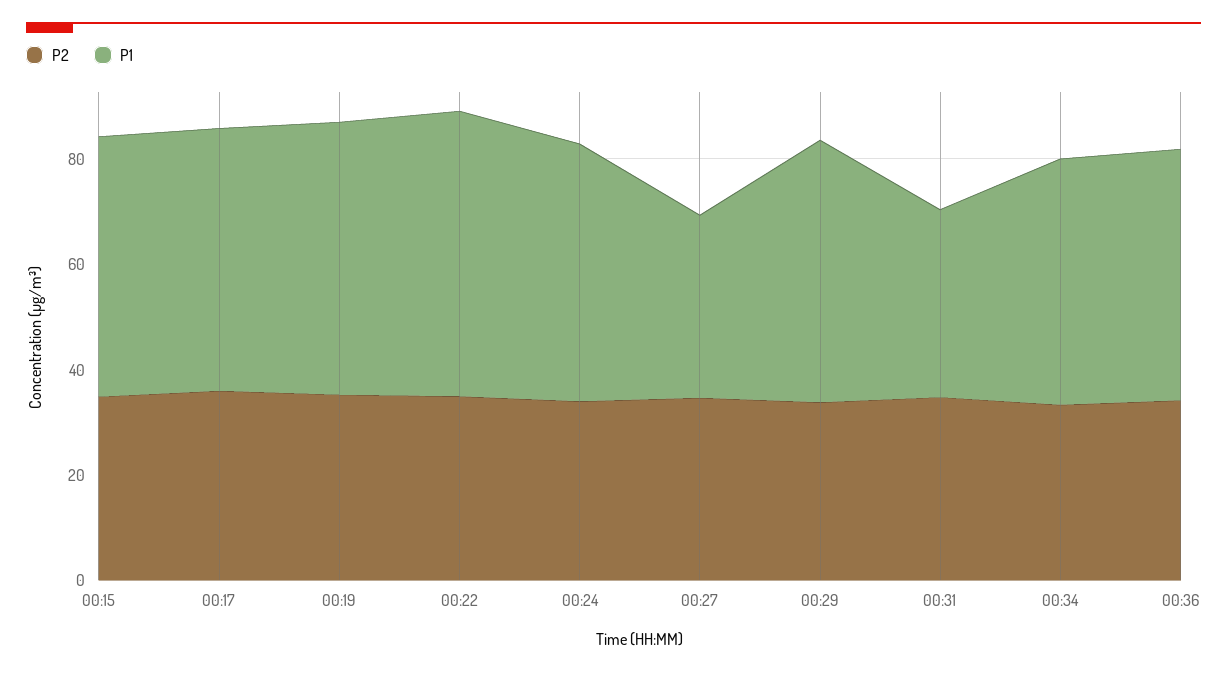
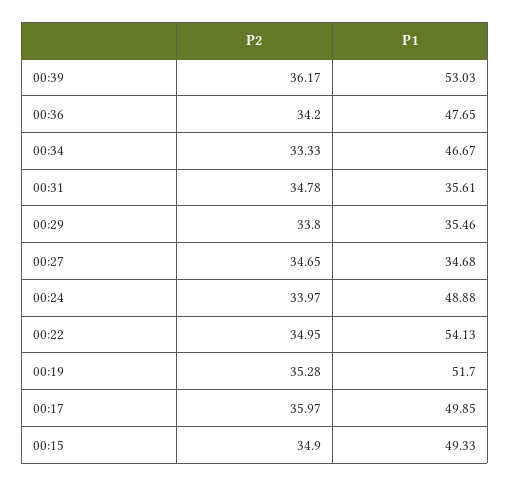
P1, 00:29: 50 -> 35.46
P2, 00:39: none -> 36.17
P1, 00:39: none -> 53.03

